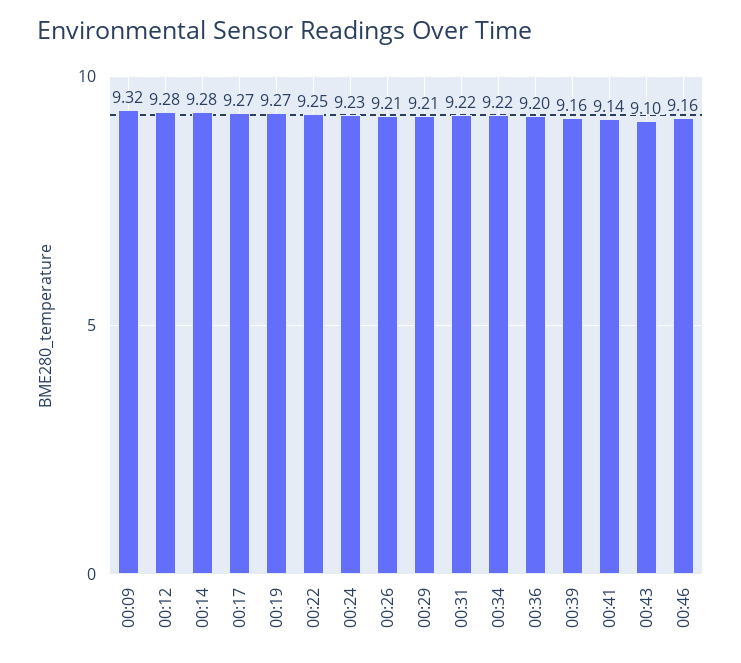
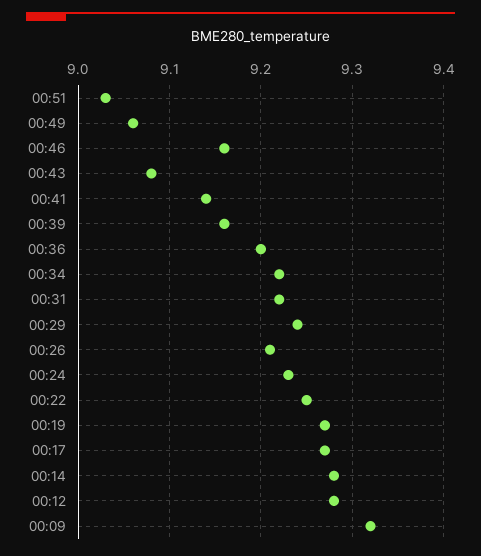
00:29: 9.21 -> 9.24
00:43: 9.1 -> 9.08
00:51: none -> 9.03
00:49: none -> 9.06

